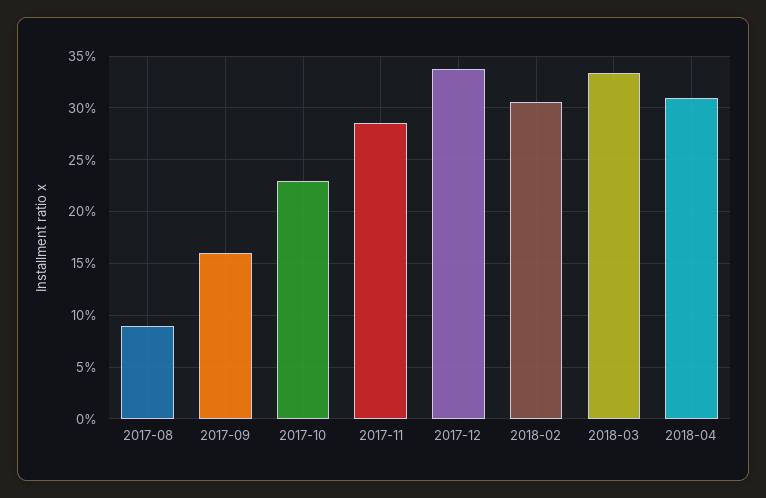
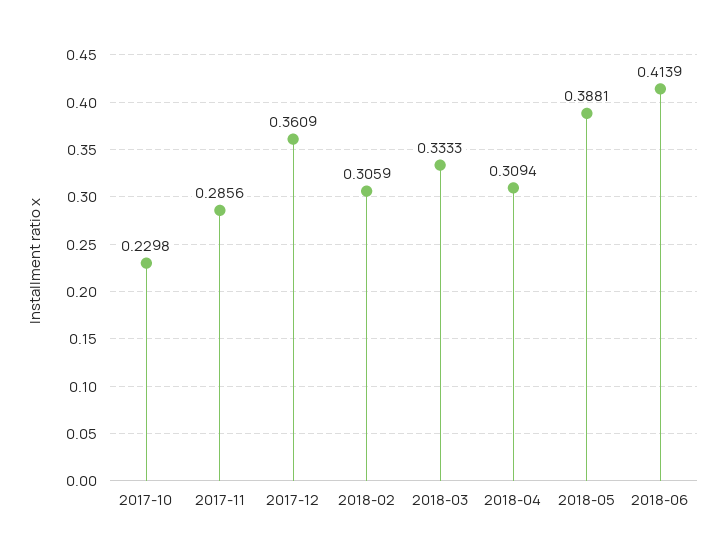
2017-08: 0.09 -> none
2017-09: 0.16 -> none
2017-12: 0.34 -> 0.3609
2018-05: none -> 0.3881
2018-06: none -> 0.4139

